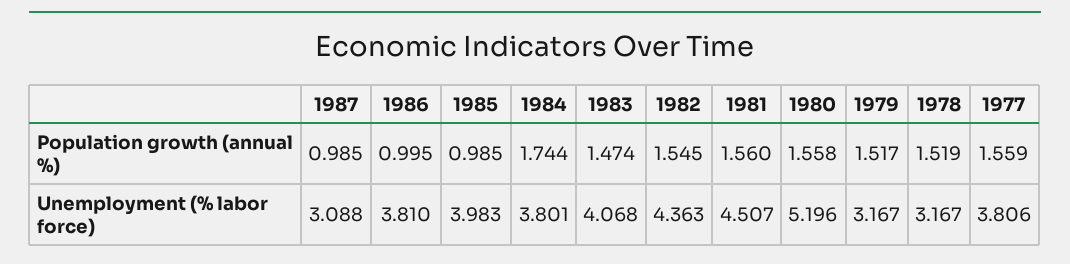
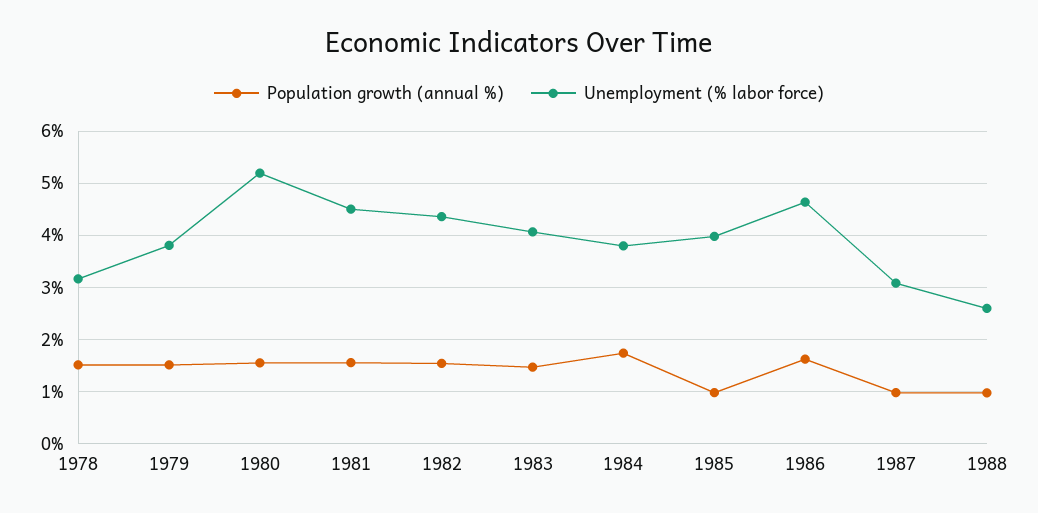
Population growth (annual %), 1986: 0.995 -> 1.6
Population growth (annual %), 1977: 1.559 -> none
Unemployment (% labor force), 1986: 3.81 -> 4.6
Unemployment (% labor force), 1979: 3.167 -> 3.8
Unemployment (% labor force), 1977: 3.806 -> none
Population growth (annual %), 1988: none -> 1
Unemployment (% labor force), 1988: none -> 2.6

